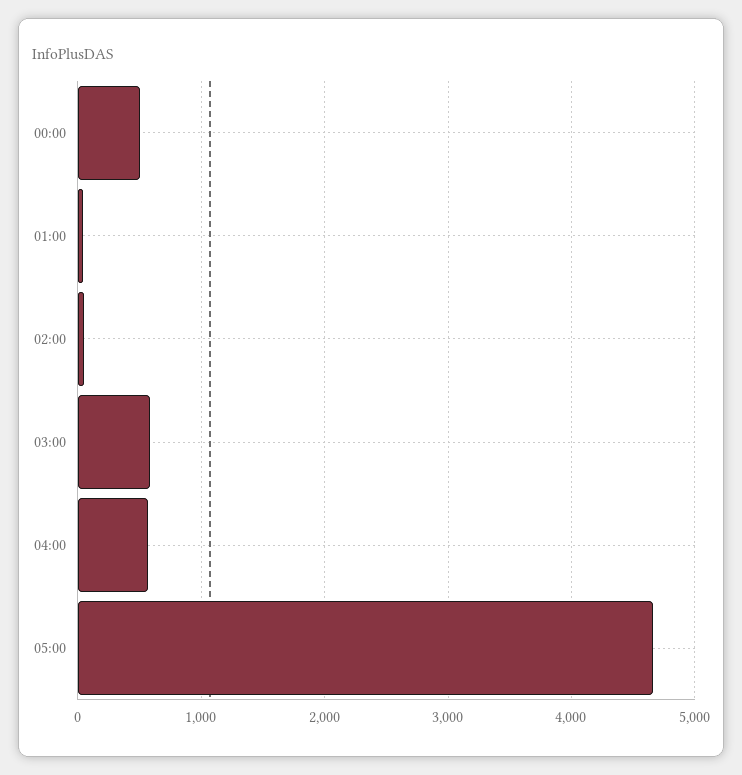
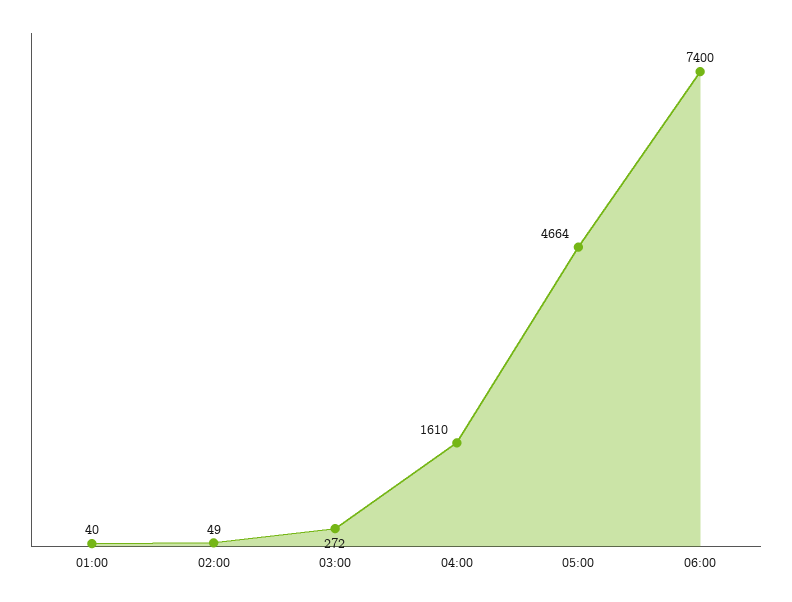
00:00: 500 -> none
03:00: 600 -> 272
04:00: 600 -> 1610
06:00: none -> 7400

